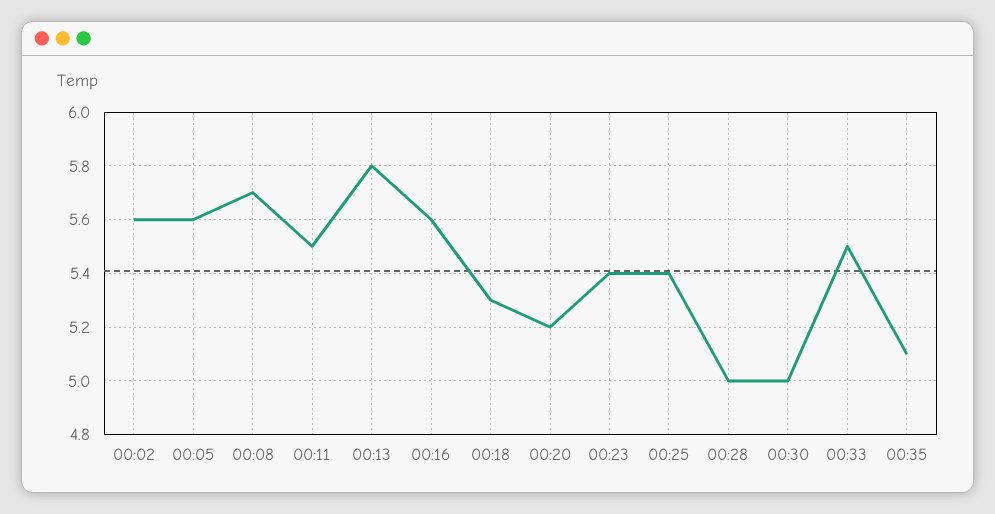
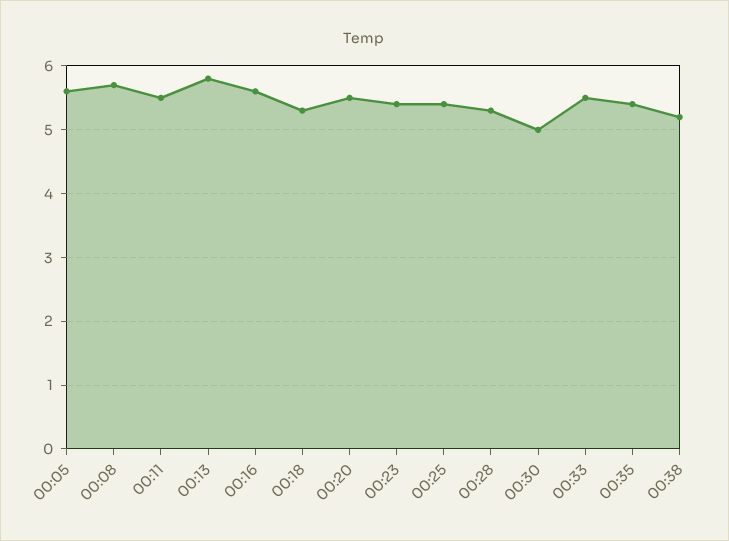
00:02: 5.6 -> none
00:20: 5.2 -> 5.5
00:28: 5 -> 5.3
00:35: 5.1 -> 5.4
00:38: none -> 5.2

